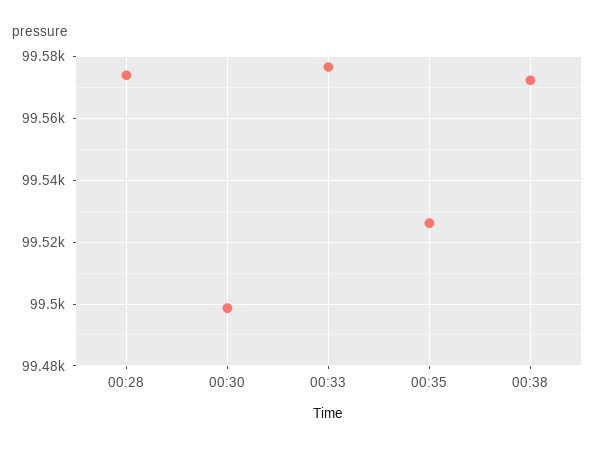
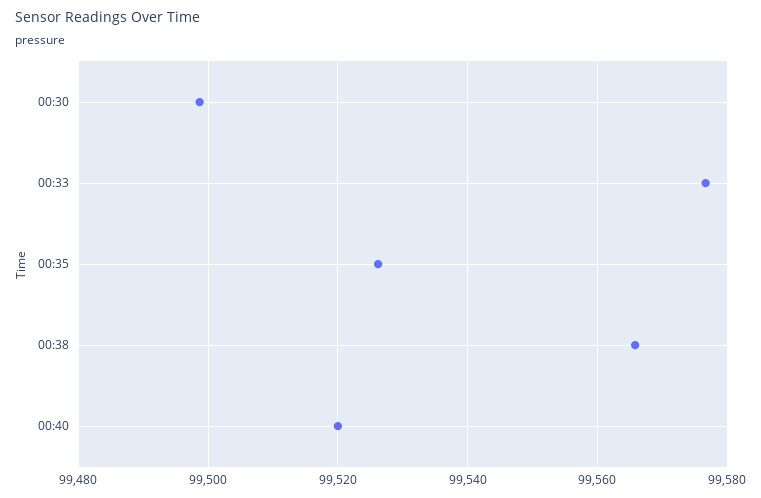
00:28: 99574 -> none
00:38: 99572 -> 99566
00:40: none -> 99520

